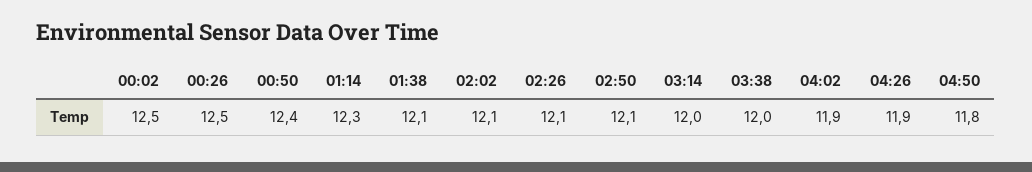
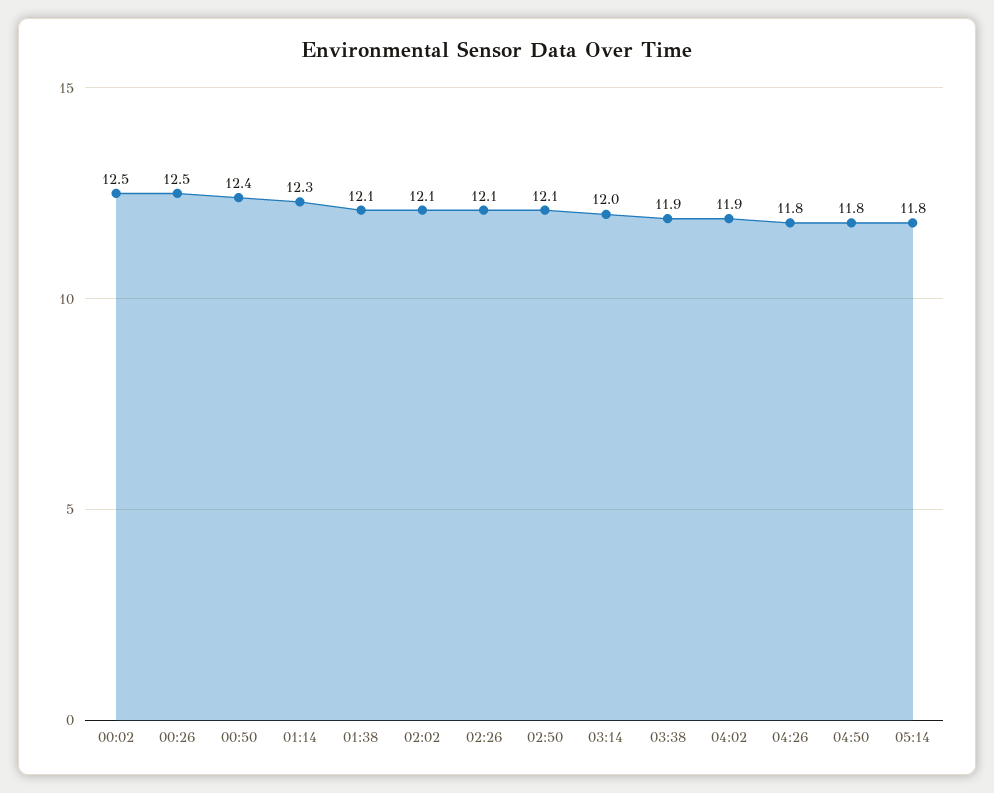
03:38: 12 -> 11.9
04:26: 11.9 -> 11.8
05:14: none -> 11.8

